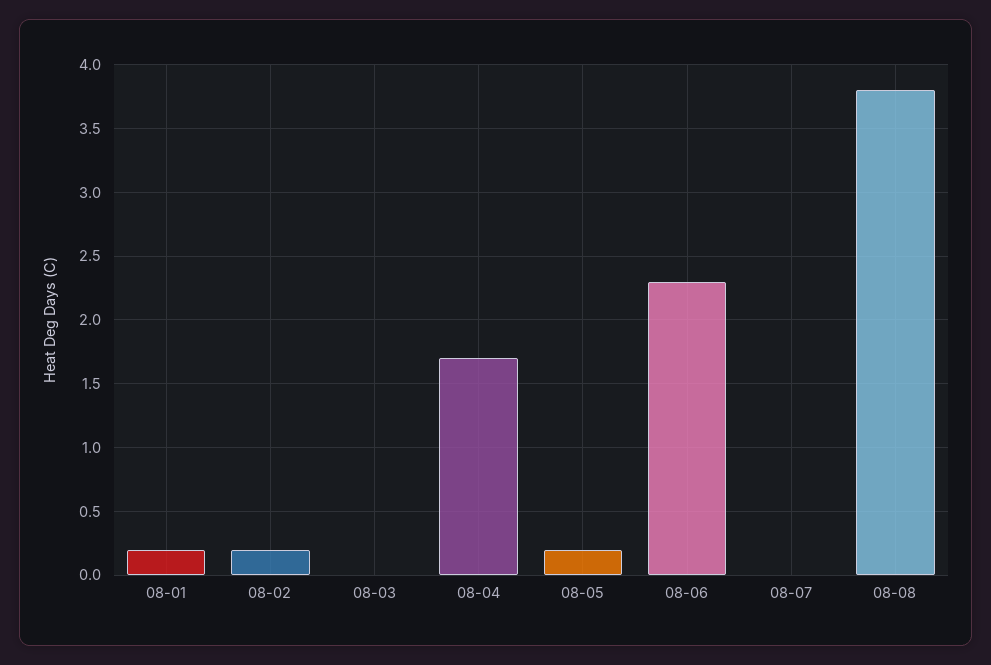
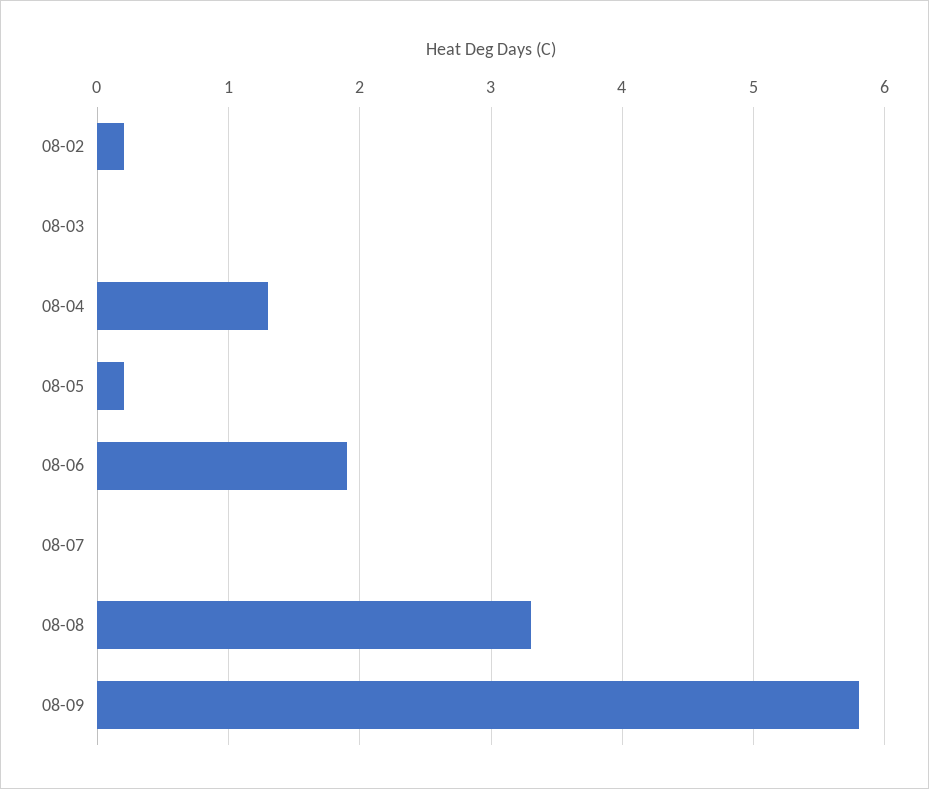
08-01: 0.2 -> none
08-04: 1.7 -> 1.3
08-06: 2.3 -> 1.9
08-08: 3.8 -> 3.3
08-09: none -> 5.8

